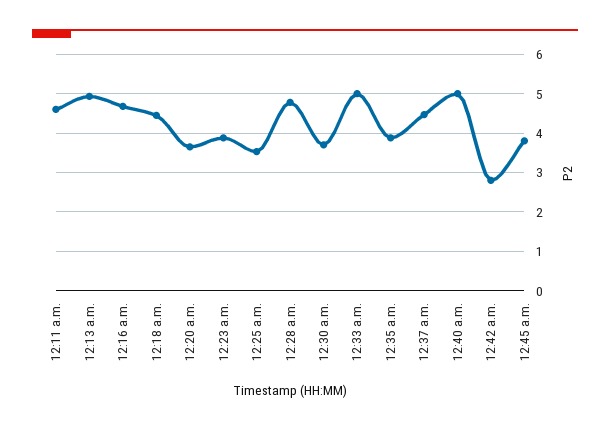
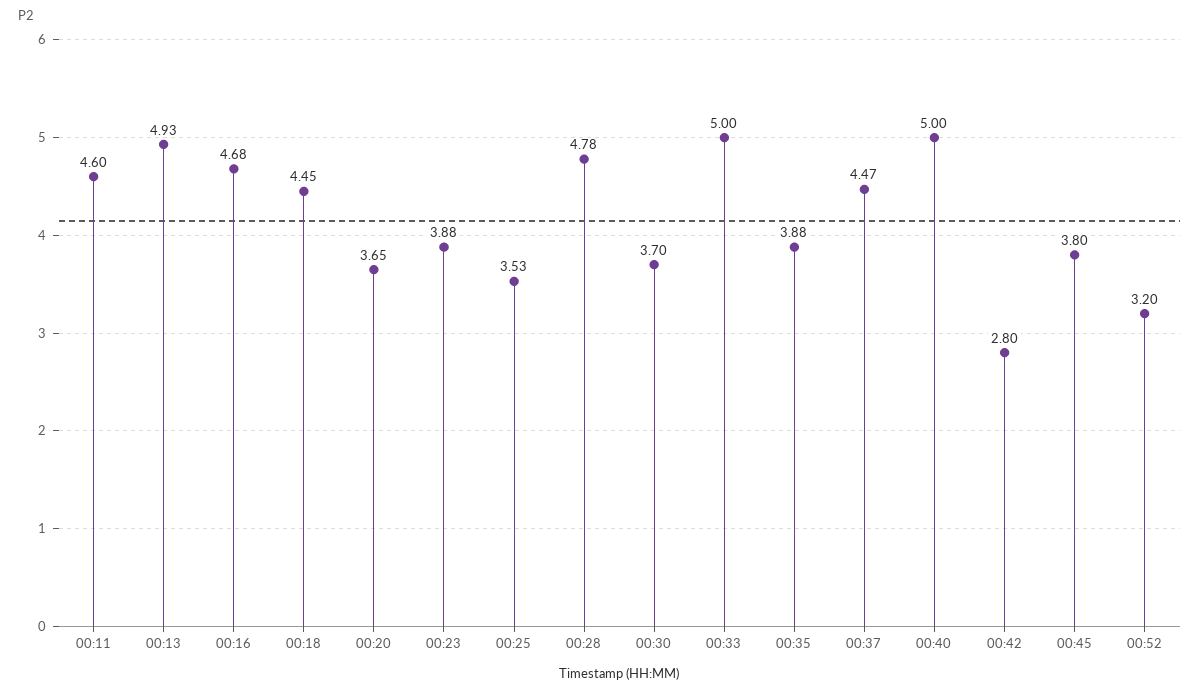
00:52: none -> 3.2

